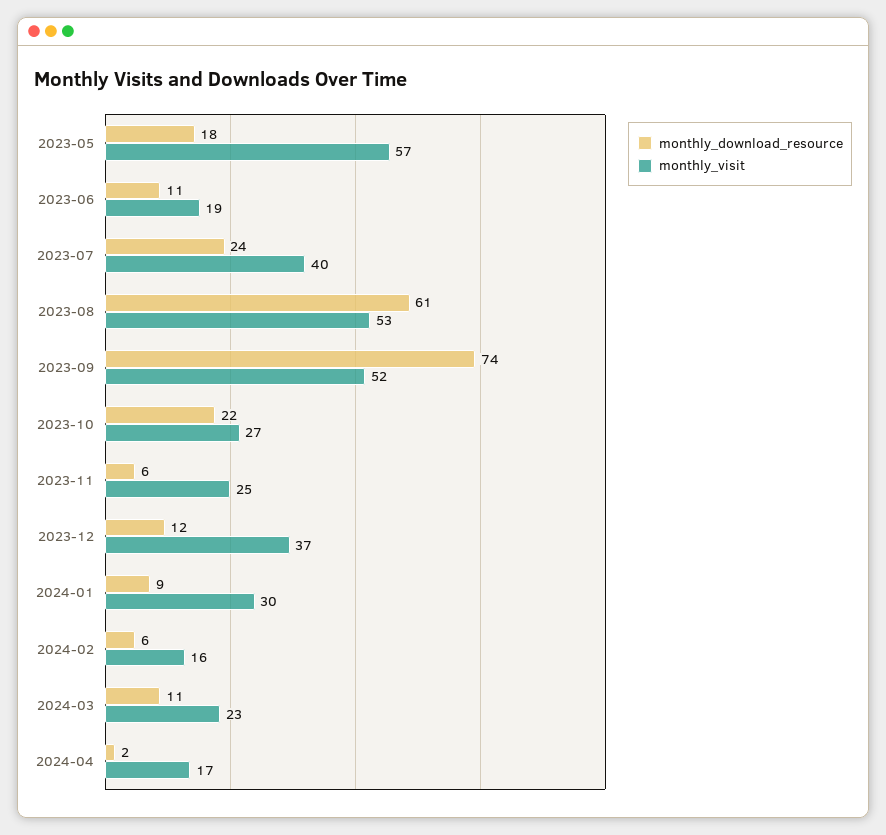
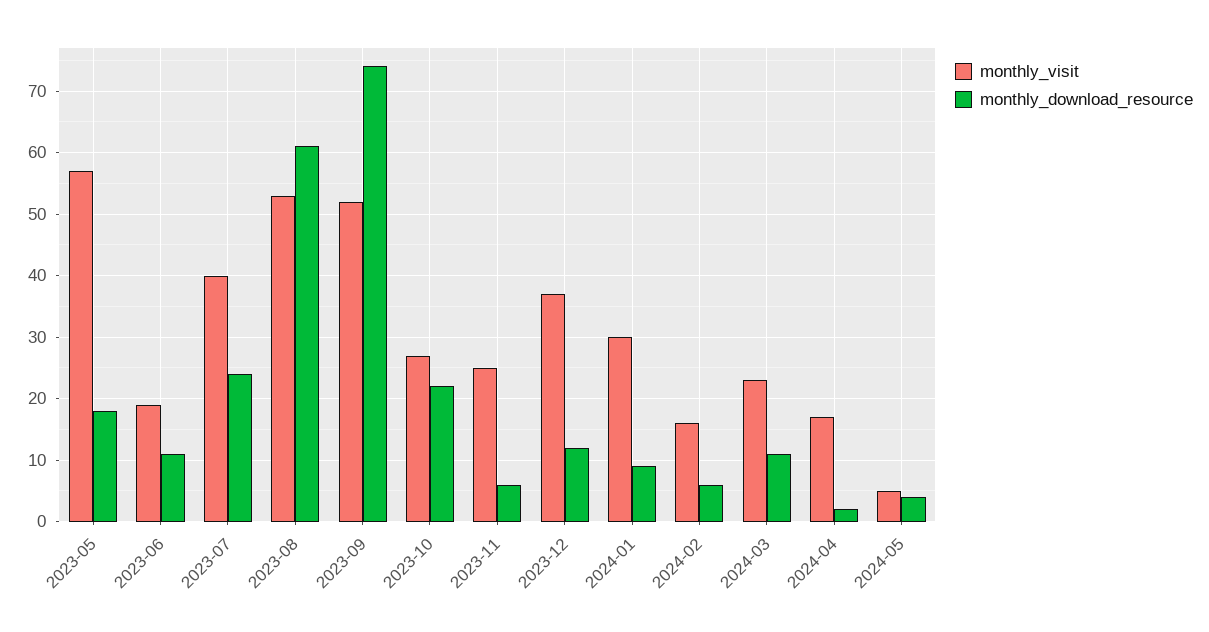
monthly_visit, 2024-05: none -> 5
monthly_download_resource, 2024-05: none -> 4

